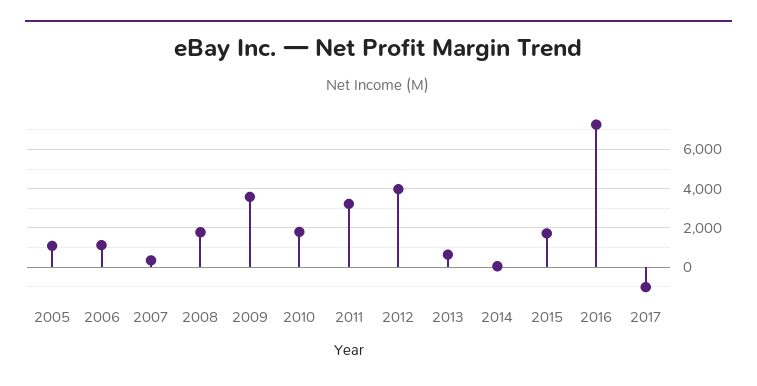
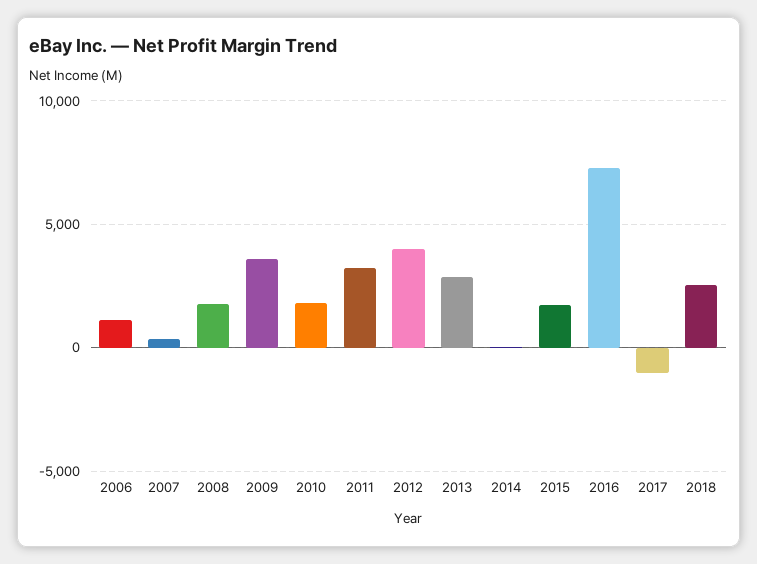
2005: 1000 -> none
2013: 500 -> 3000
2018: none -> 2500

